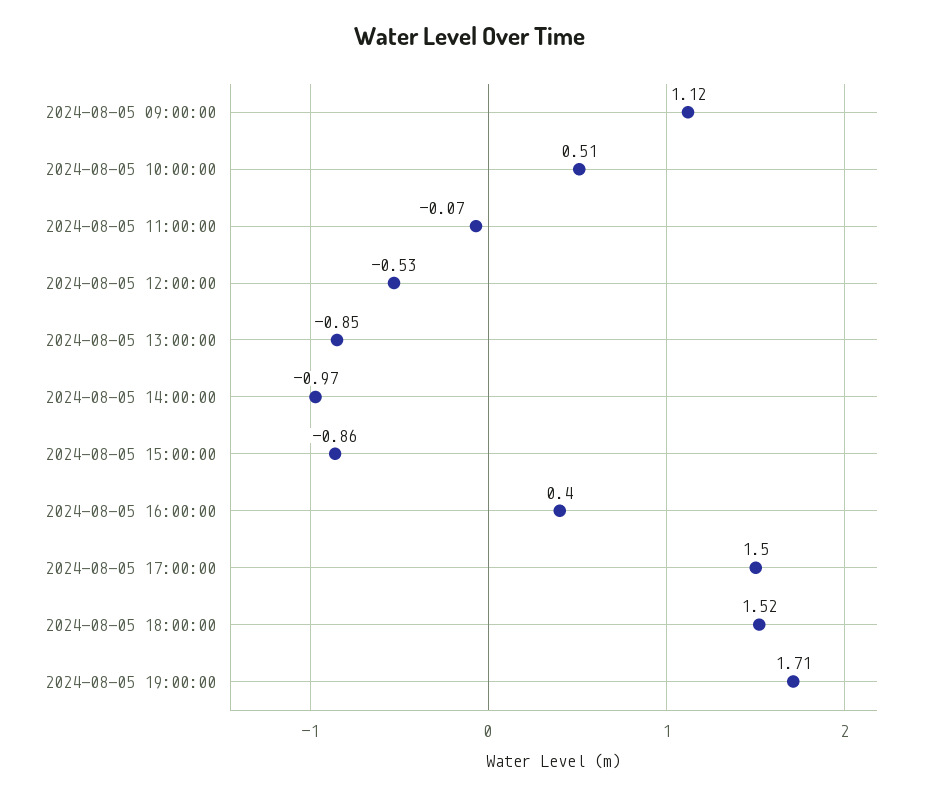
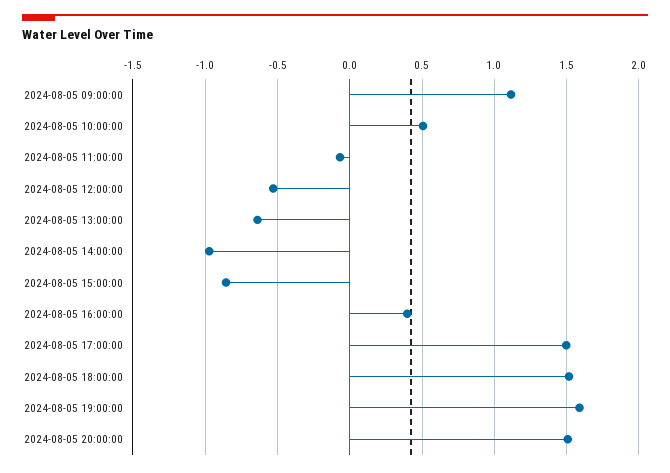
2024-08-05 13:00:00: -0.85 -> -0.65
2024-08-05 19:00:00: 1.71 -> 1.6
2024-08-05 20:00:00: none -> 1.5

